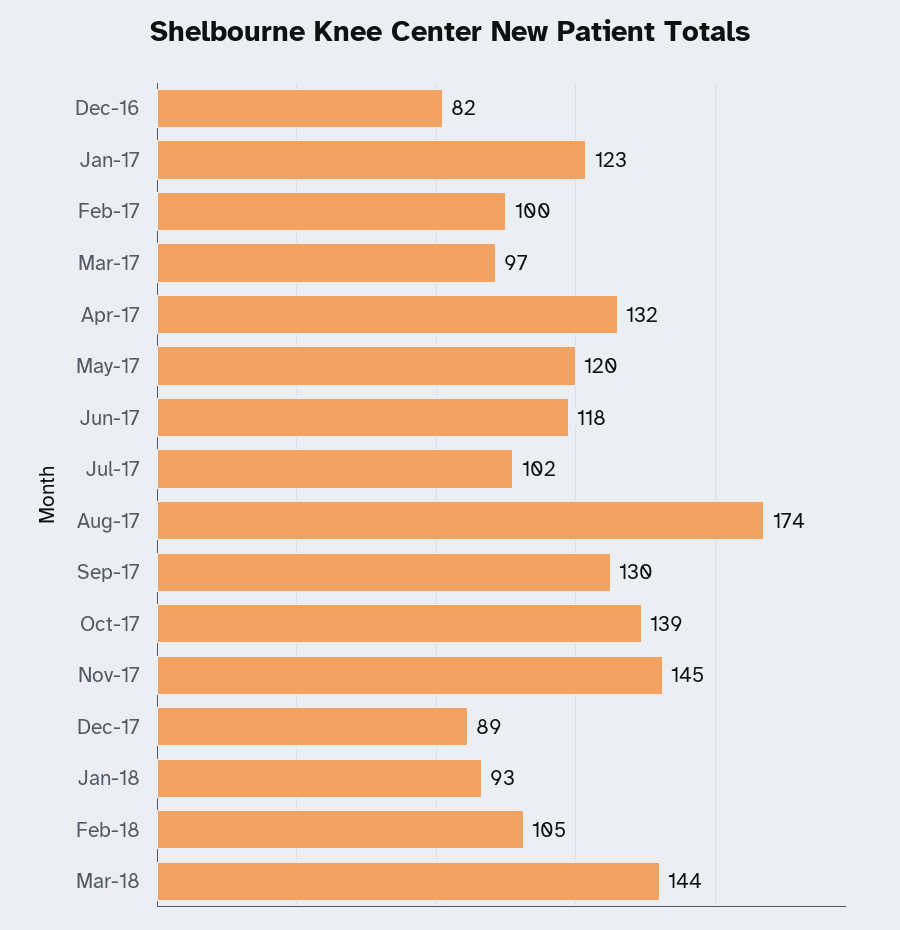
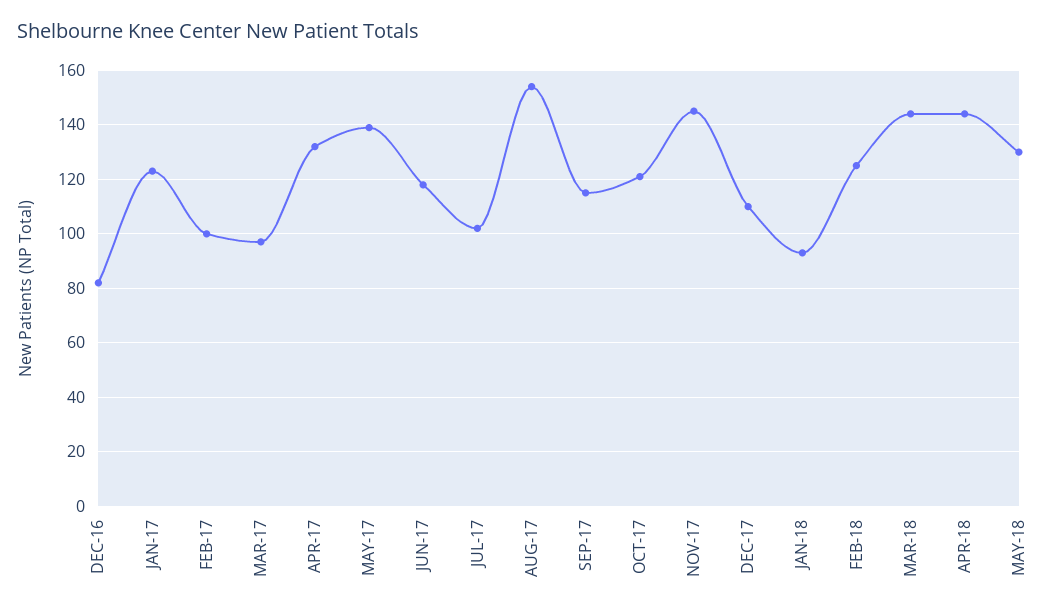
May-17: 120 -> 140
Aug-17: 174 -> 155
Sep-17: 130 -> 115
Oct-17: 139 -> 120
Dec-17: 89 -> 110
Feb-18: 105 -> 125
APR-18: none -> 145
MAY-18: none -> 130

